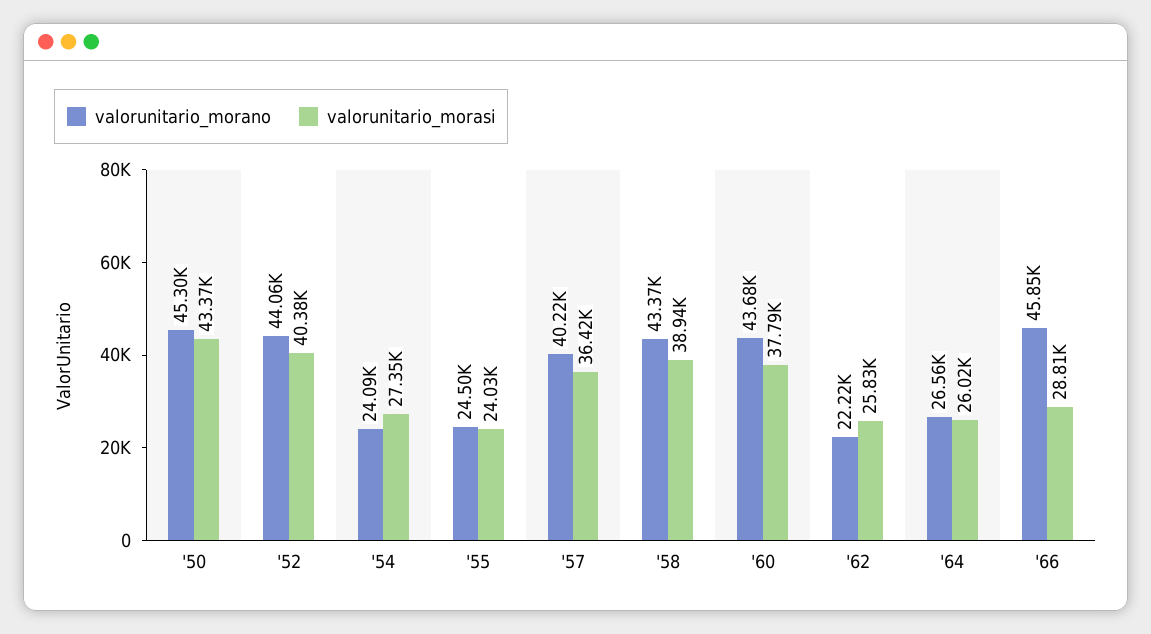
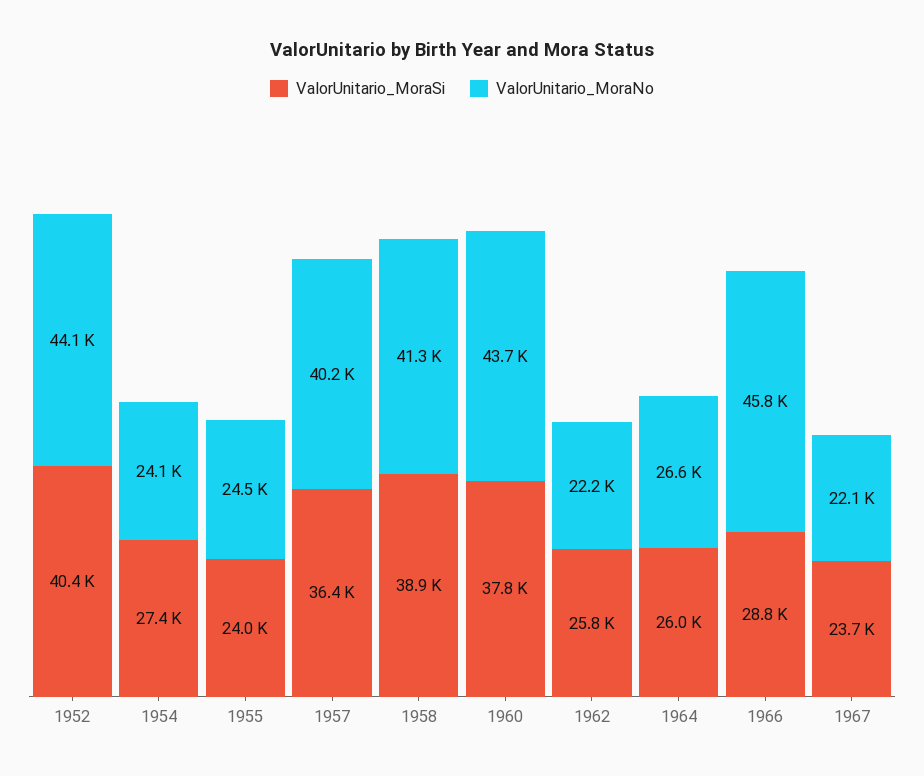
valorunitario_morano, '50: 45300 -> none
valorunitario_morasi, '50: 43370 -> none
valorunitario_morano, '58: 43370 -> 41300
valorunitario_morasi, 1967: none -> 23700
valorunitario_morano, 1967: none -> 22100

